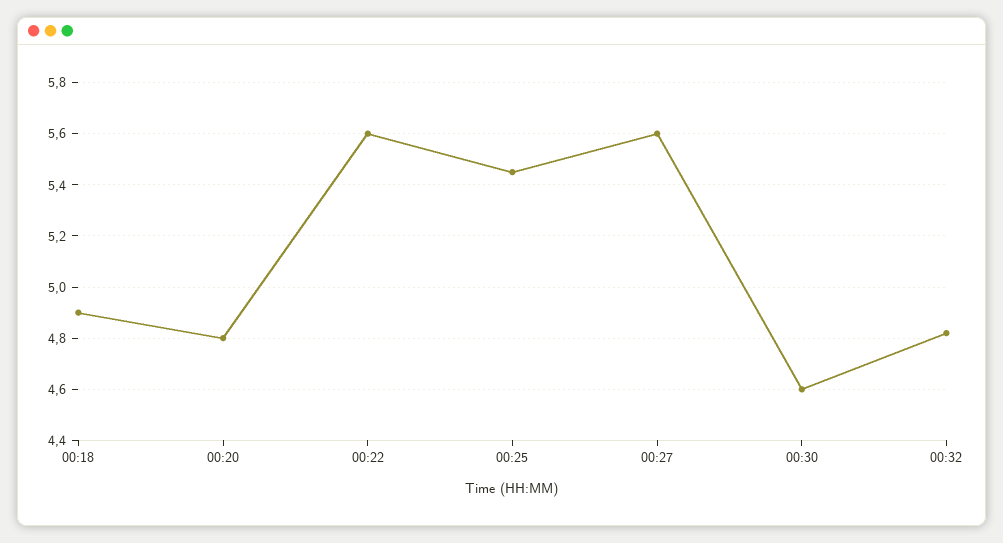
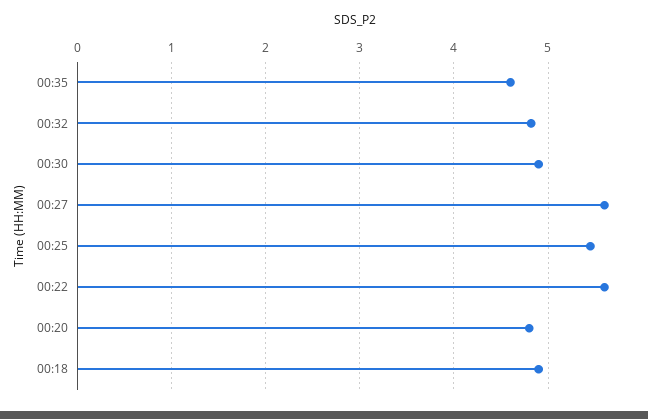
00:30: 4.6 -> 4.9
00:35: none -> 4.6

